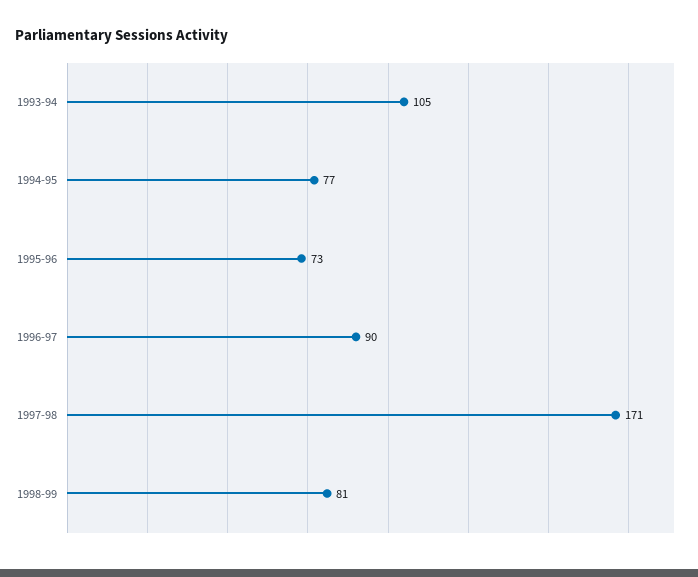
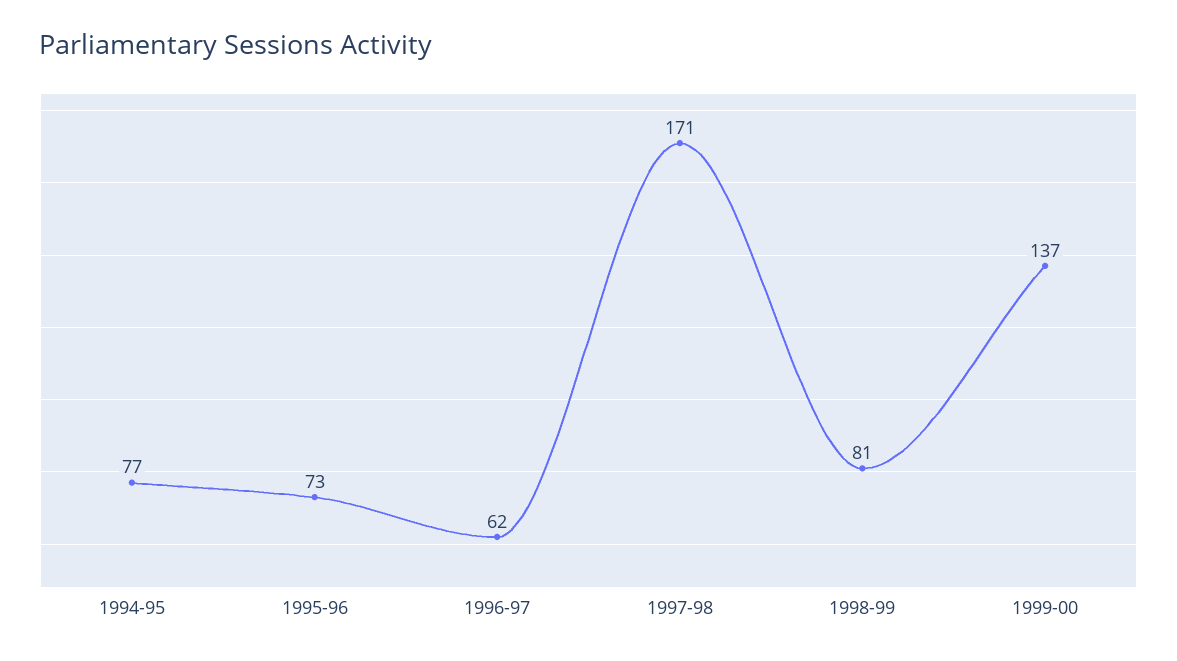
1993-94: 105 -> none
1996-97: 90 -> 62
1999-00: none -> 137

